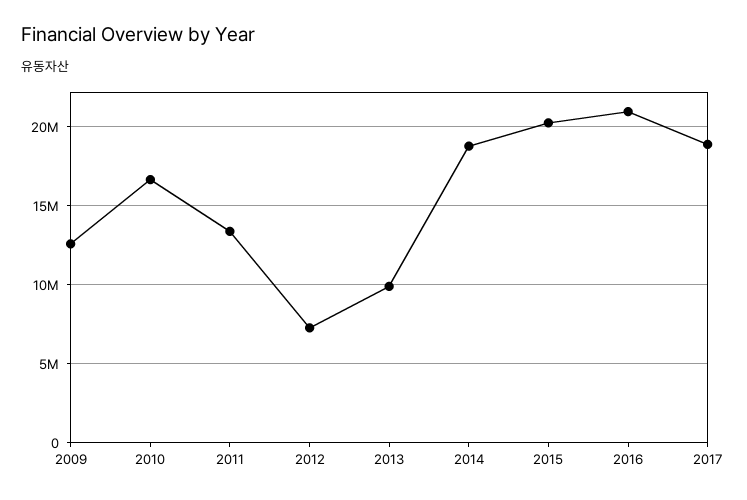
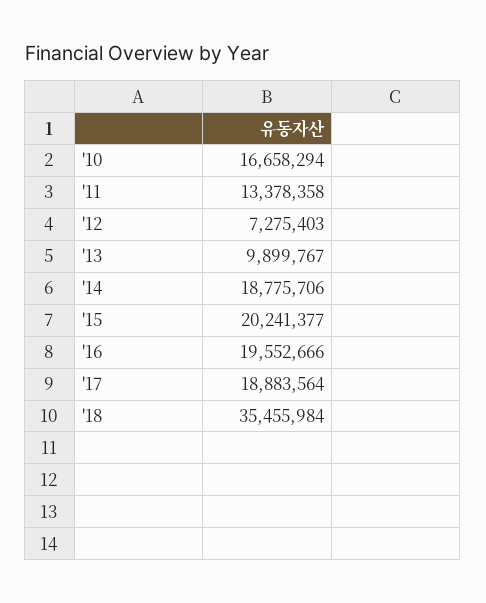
2009: 12500000 -> none
2016: 21000000 -> 19552666
'18: none -> 35455984

